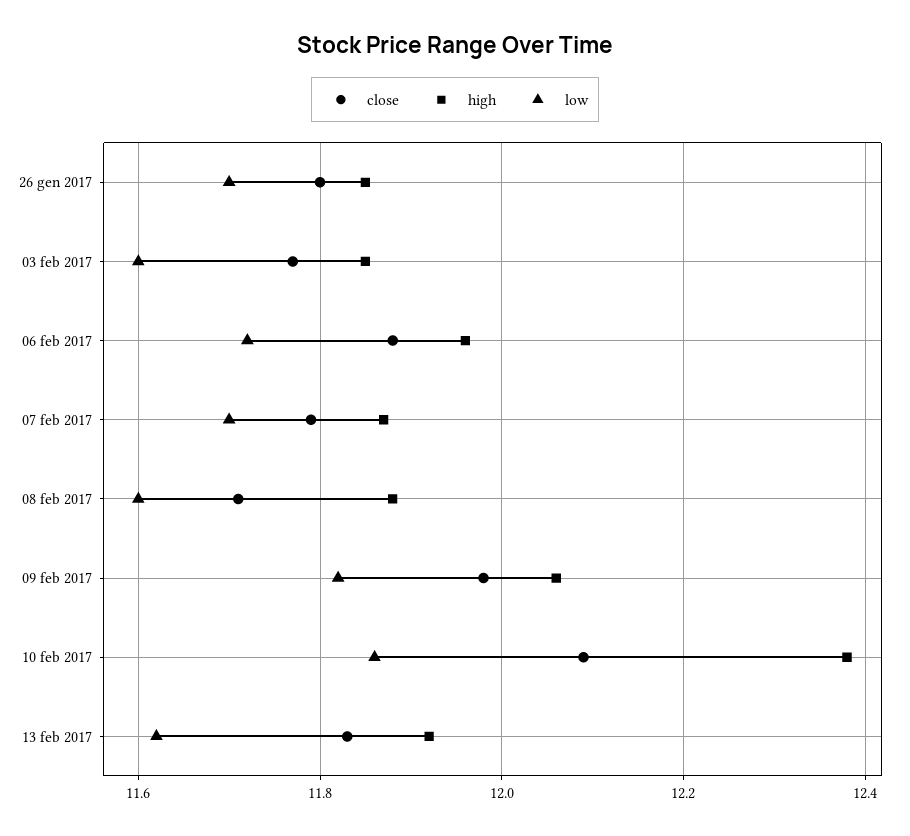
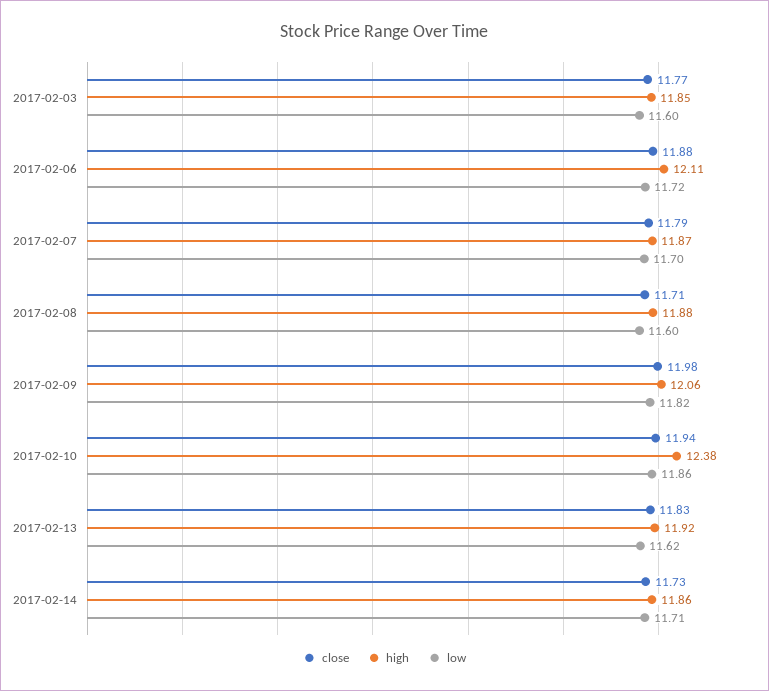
close, 26 gen 2017: 11.8 -> none
high, 26 gen 2017: 11.85 -> none
low, 26 gen 2017: 11.7 -> none
high, 06 feb 2017: 11.95 -> 12.11
close, 10 feb 2017: 12.1 -> 11.94
close, 2017-02-14: none -> 11.73
high, 2017-02-14: none -> 11.86
low, 2017-02-14: none -> 11.71

